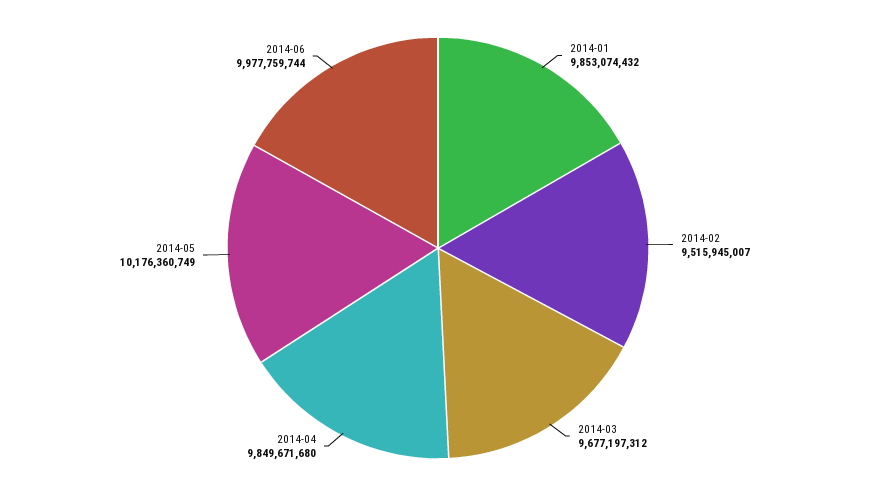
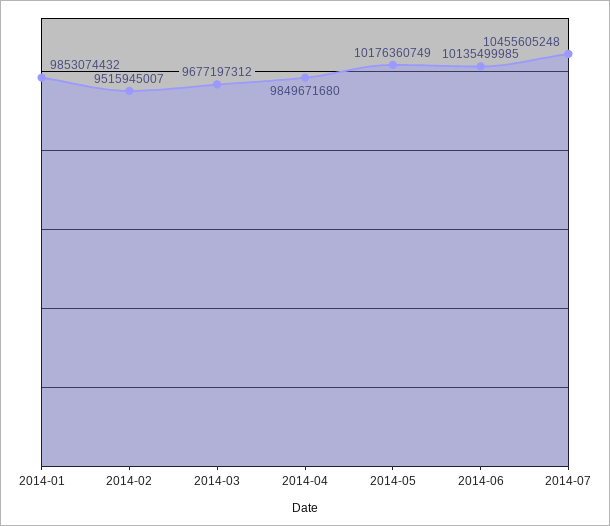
2014-06: 9977759744 -> 10135499985
2014-07: none -> 10455605248

